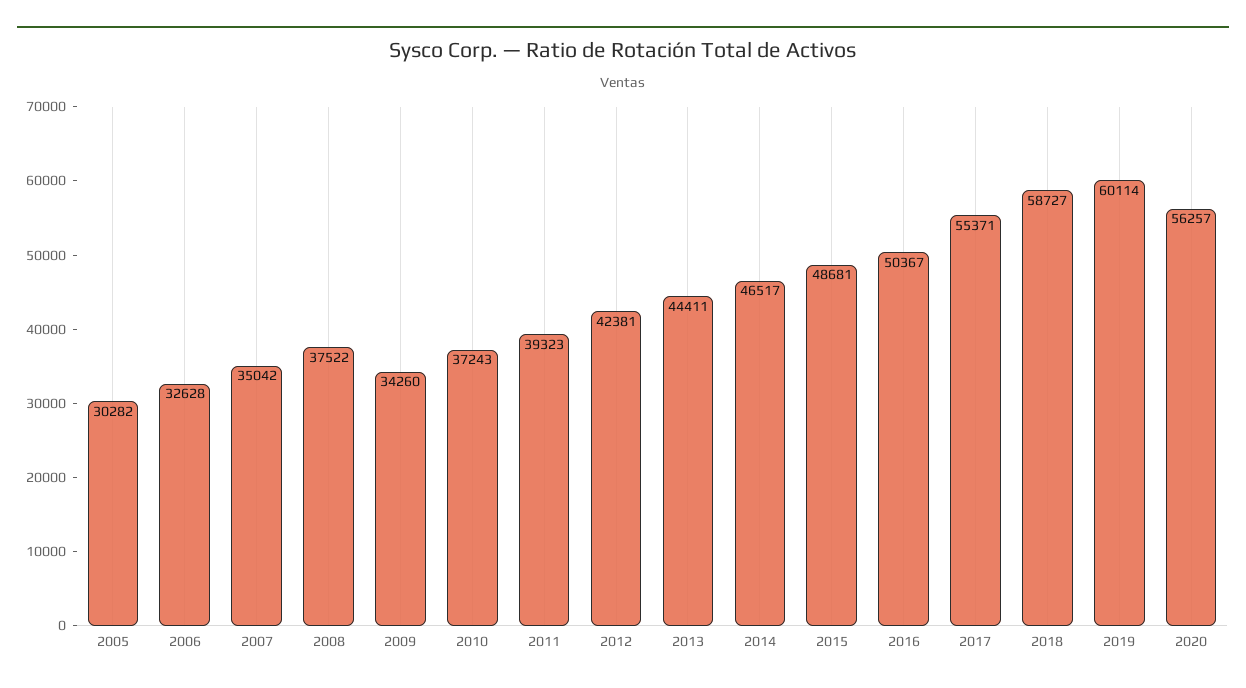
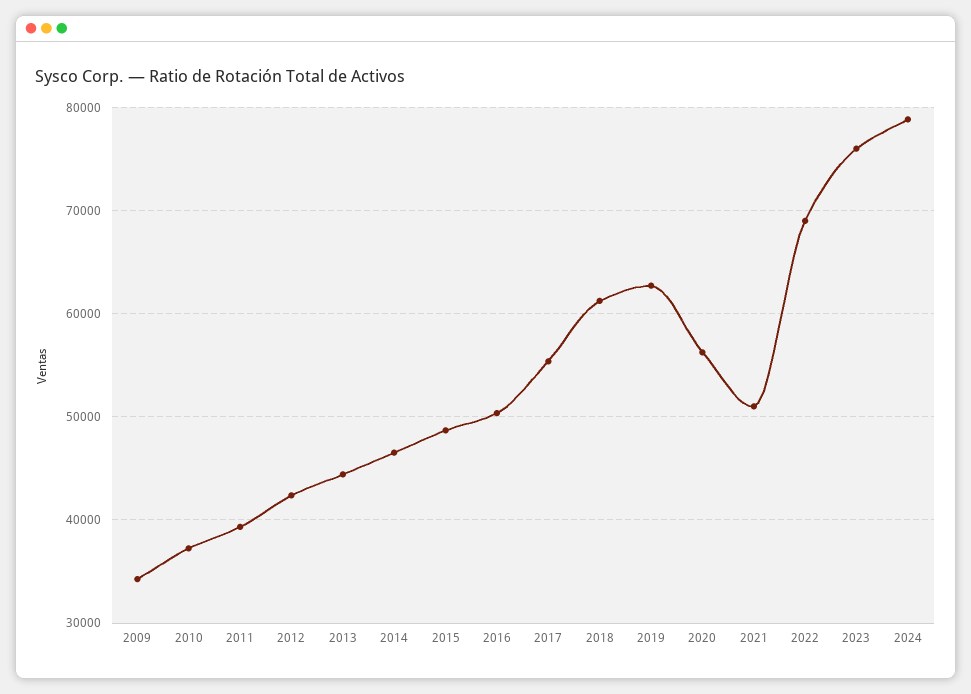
2005: 30282 -> none
2006: 32628 -> none
2007: 35042 -> none
2008: 37522 -> none
2018: 58727 -> 61000
2019: 60114 -> 63000
2021: none -> 51000
2022: none -> 69000
2023: none -> 76000
2024: none -> 79000

